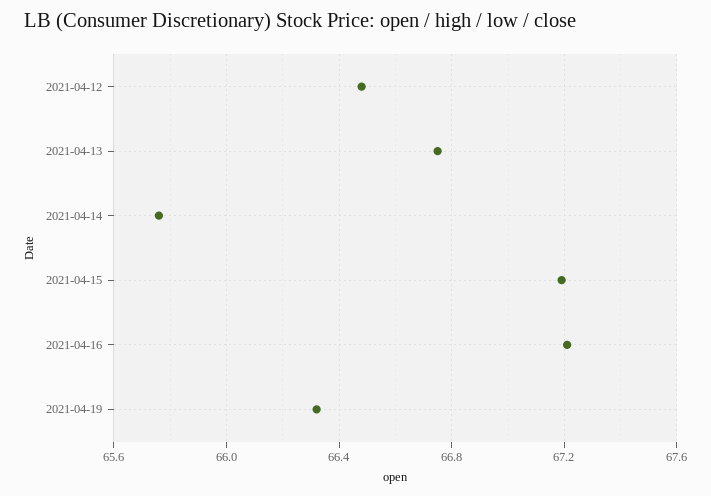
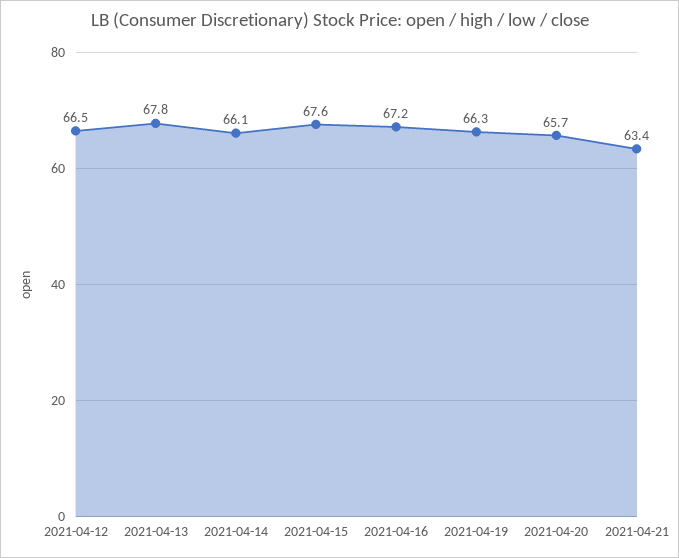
2021-04-13: 66.75 -> 67.8
2021-04-14: 65.75 -> 66.1
2021-04-15: 67.2 -> 67.6
2021-04-20: none -> 65.7
2021-04-21: none -> 63.4

